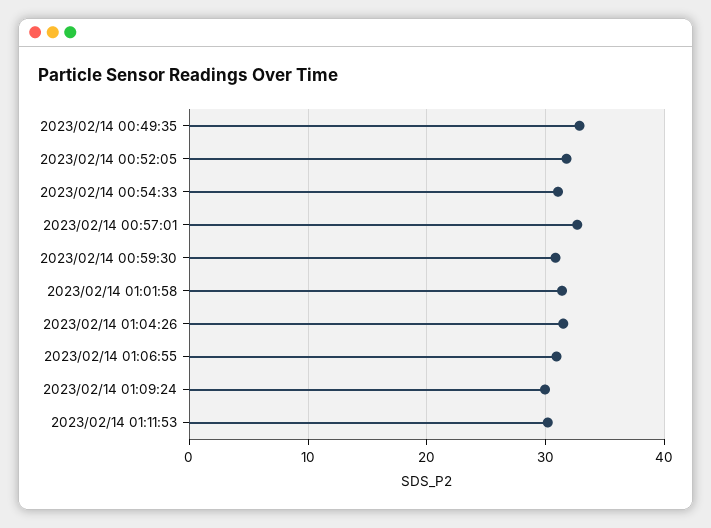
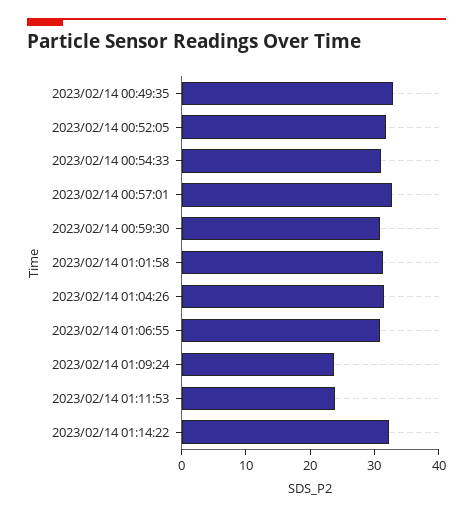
2023/02/14 01:09:24: 30 -> 24
2023/02/14 01:11:53: 30 -> 24
2023/02/14 01:14:22: none -> 32

